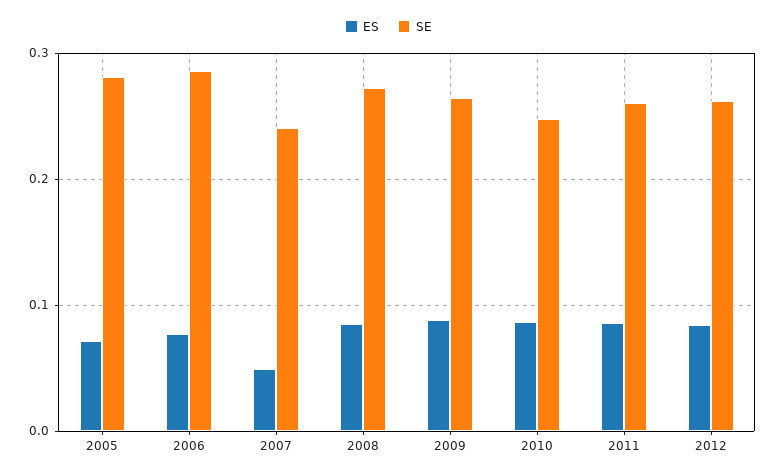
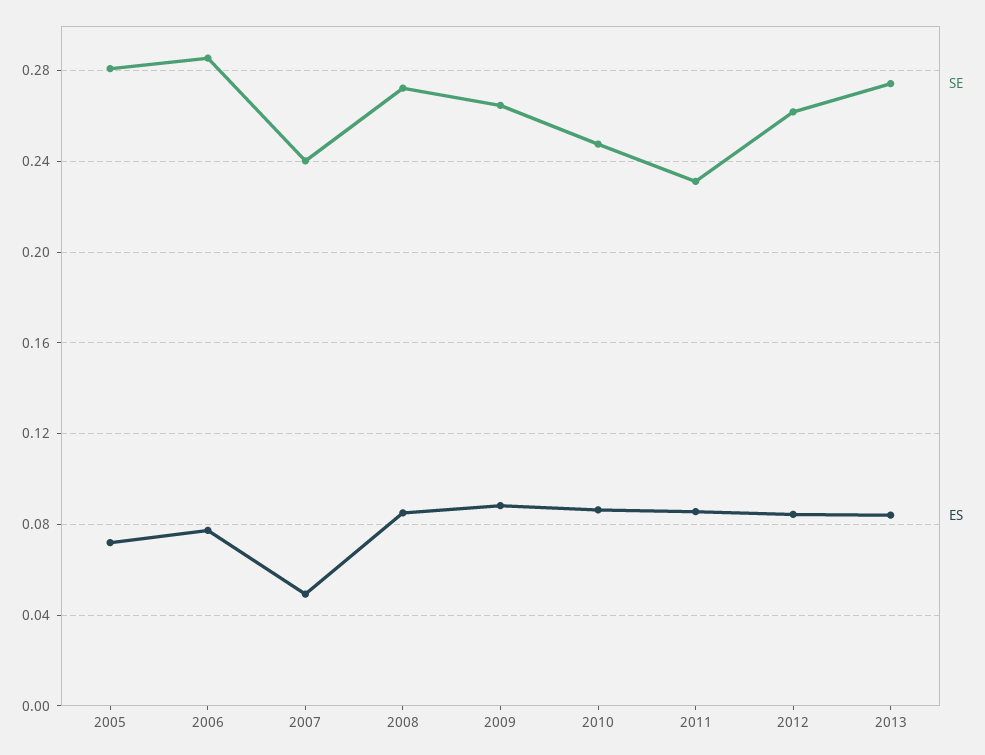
SE, 2011: 0.26 -> 0.23
SE, 2013: none -> 0.275
ES, 2013: none -> 0.085

